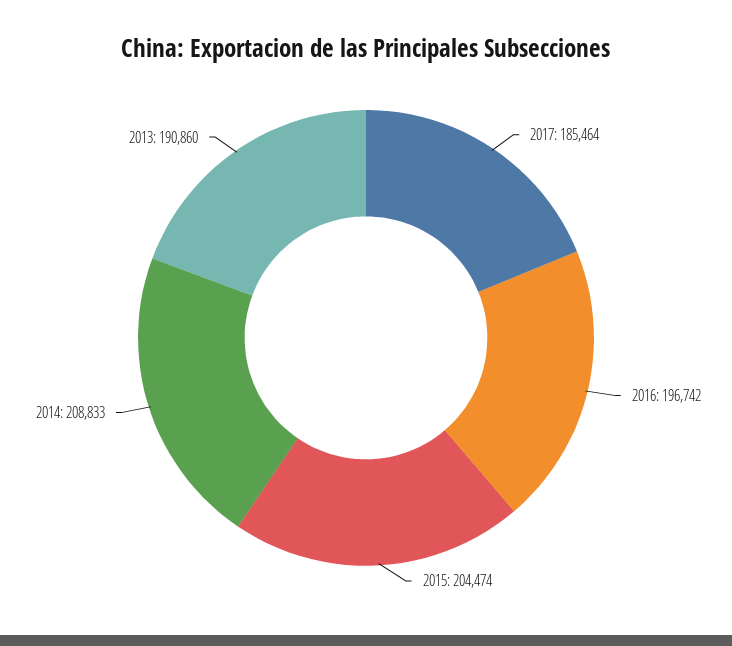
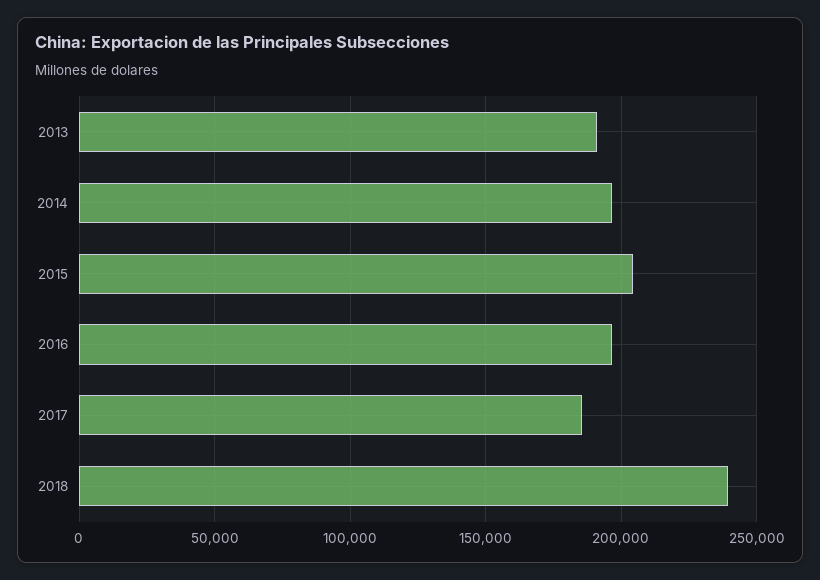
2014: 208833 -> 195000
2018: none -> 240000

